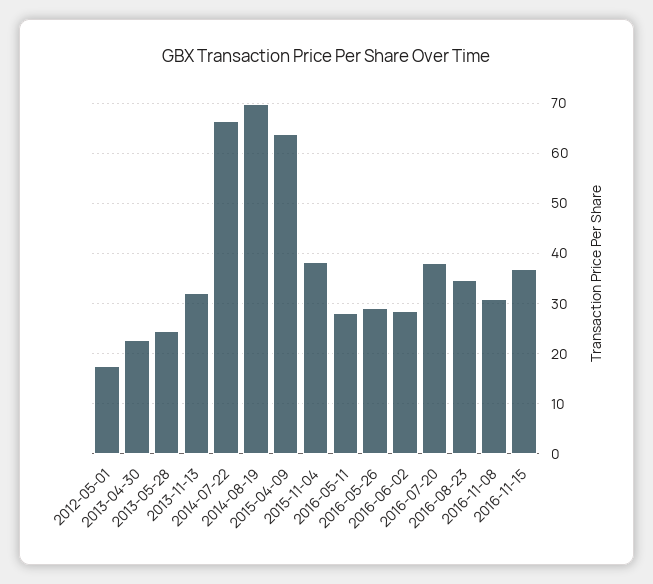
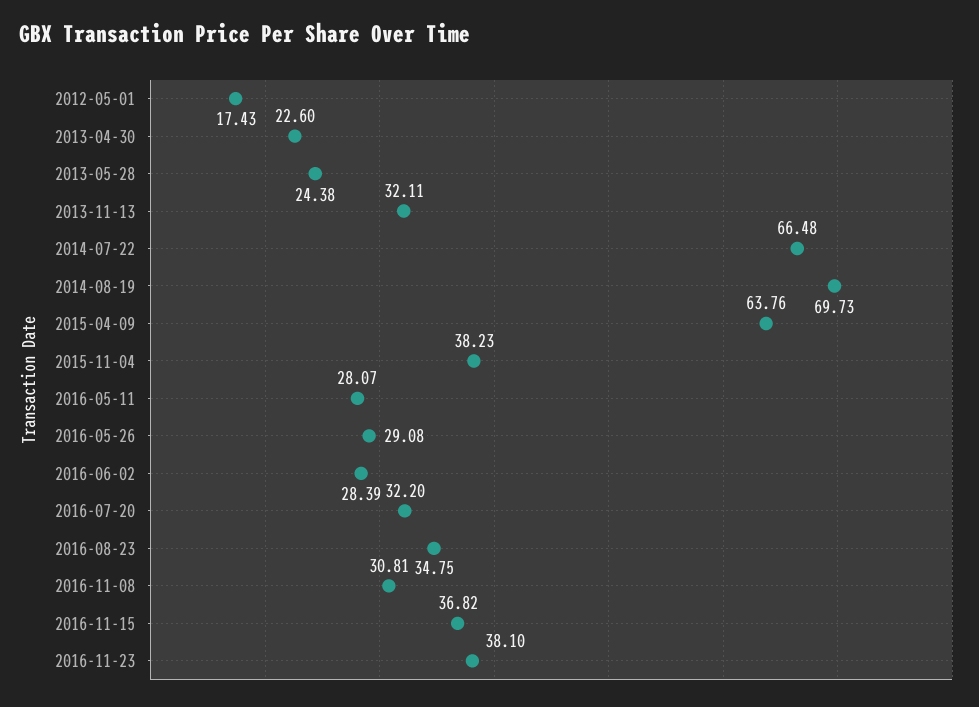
2016-07-20: 38 -> 32.2
2016-11-23: none -> 38.1

